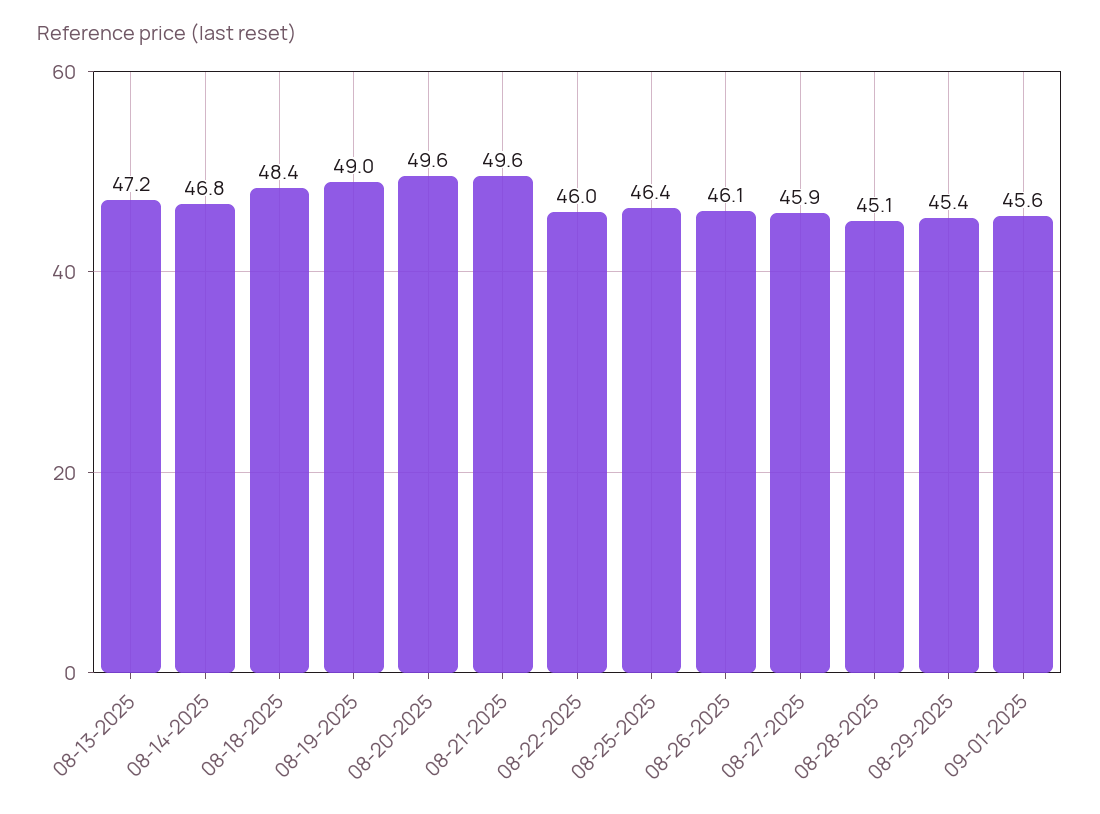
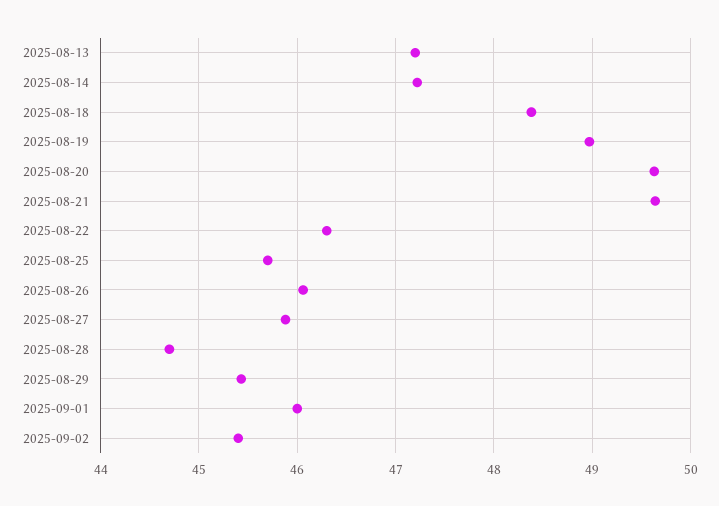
08-14-2025: 46.8 -> 47.2
08-22-2025: 46 -> 46.3
08-25-2025: 46.4 -> 45.7
08-28-2025: 45.1 -> 44.7
09-01-2025: 45.6 -> 46
2025-09-02: none -> 45.4

